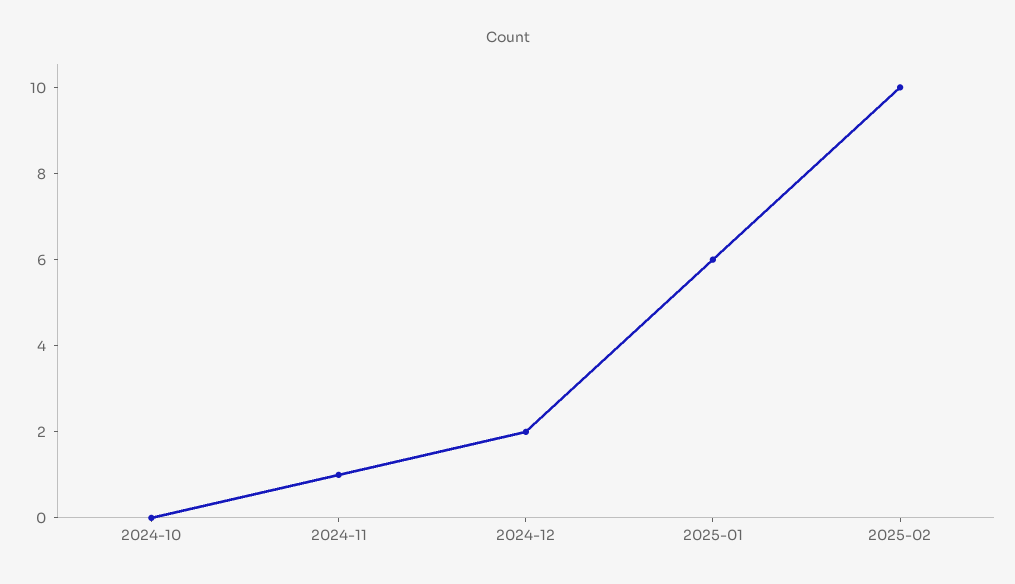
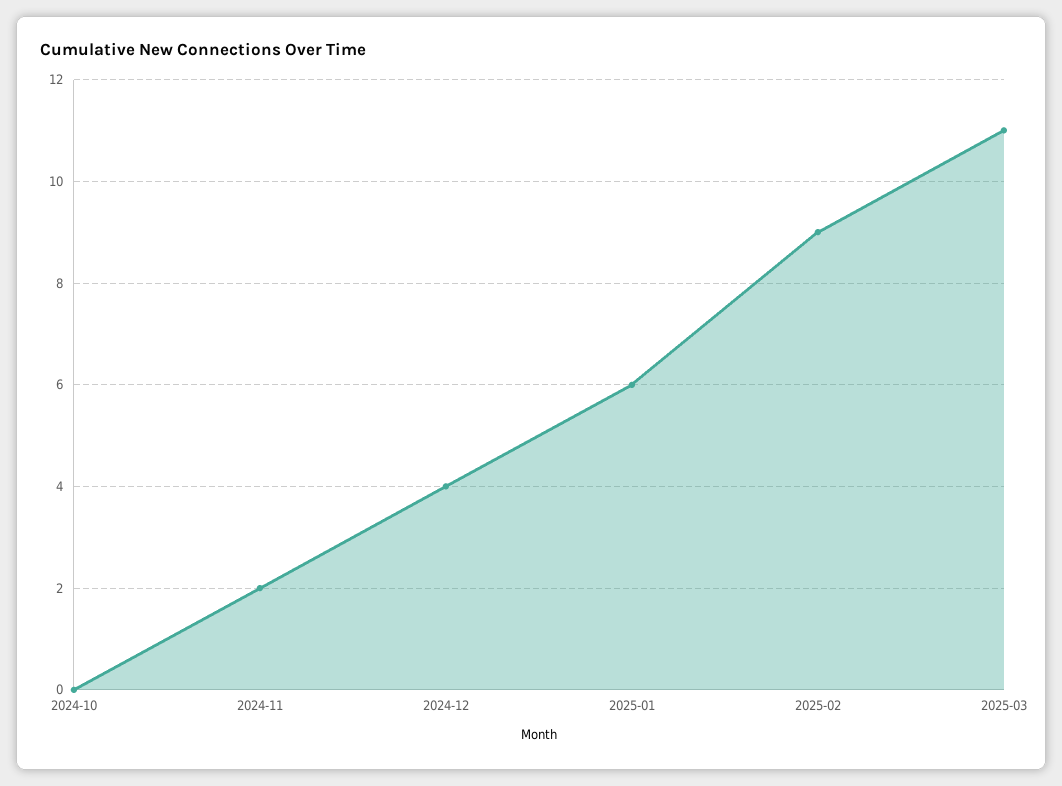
2024-11: 1 -> 2
2024-12: 2 -> 4
2025-02: 10 -> 9
2025-03: none -> 11

